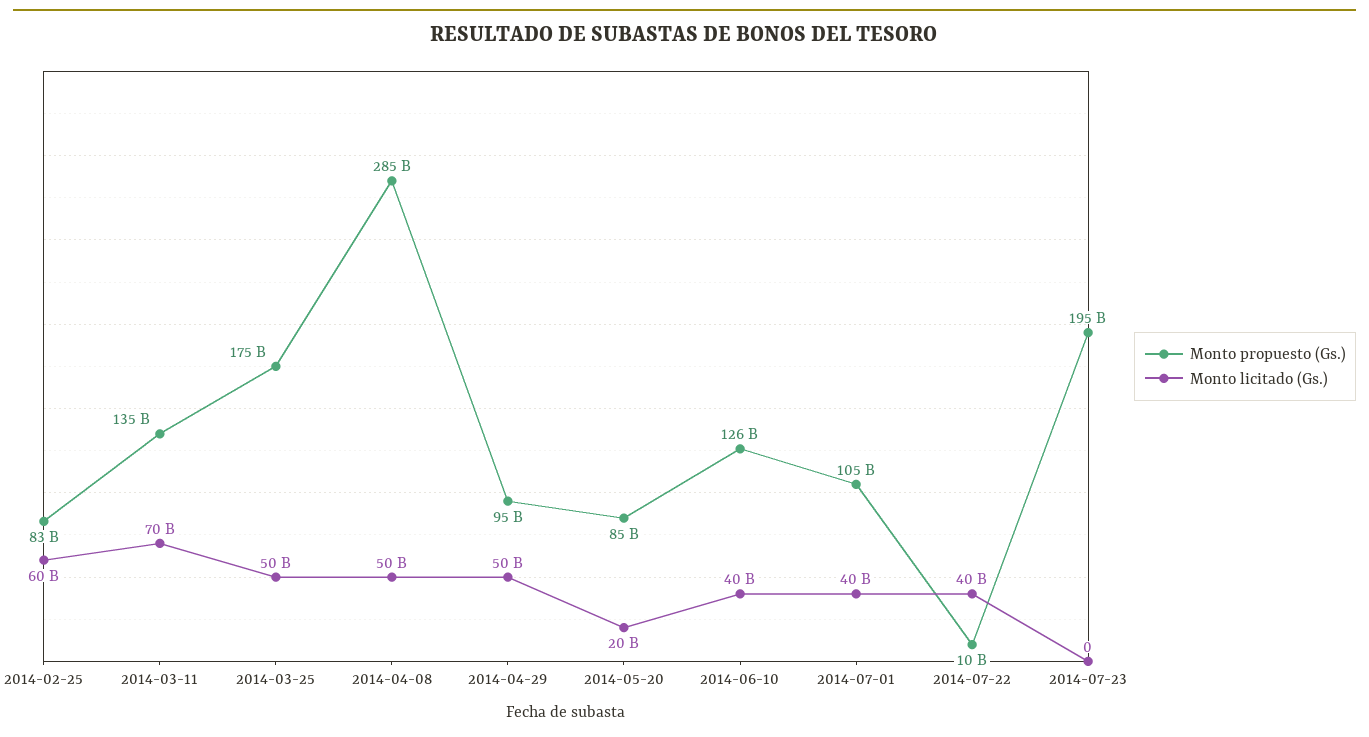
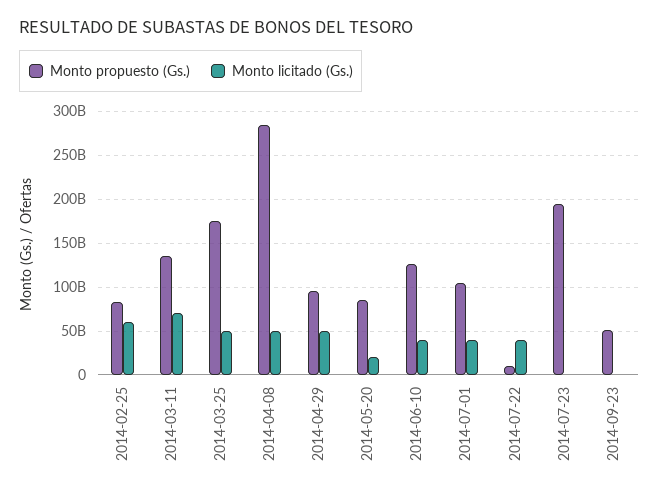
Monto propuesto (Gs.), 2014-09-23: none -> 50000000000
Monto licitado (Gs.), 2014-09-23: none -> 0

